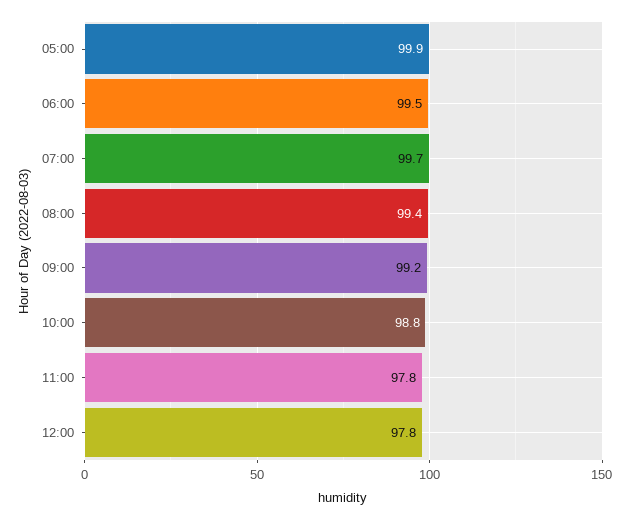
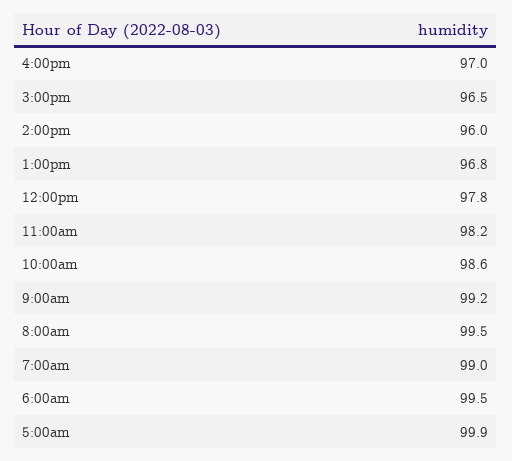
07:00: 99.7 -> 99
08:00: 99.4 -> 99.5
10:00: 98.8 -> 98.6
11:00: 97.8 -> 98.2
4:00pm: none -> 97
3:00pm: none -> 96.5
2:00pm: none -> 96
1:00pm: none -> 96.8

